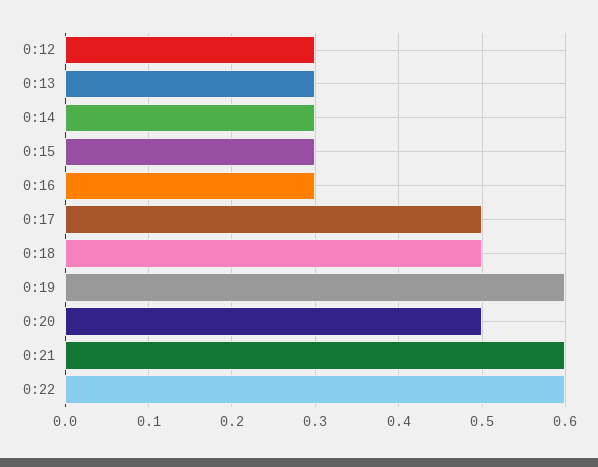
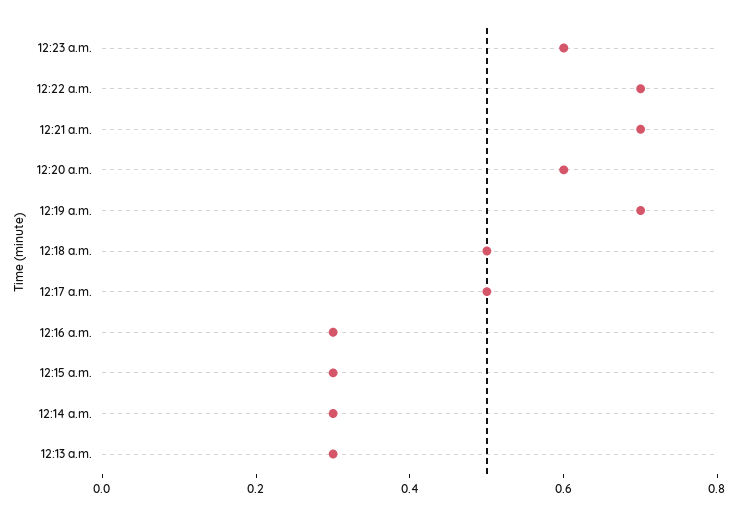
0:12: 0.3 -> none
0:19: 0.6 -> 0.7
0:20: 0.5 -> 0.6
0:21: 0.6 -> 0.7
0:22: 0.6 -> 0.7
12:23 a.m.: none -> 0.6

